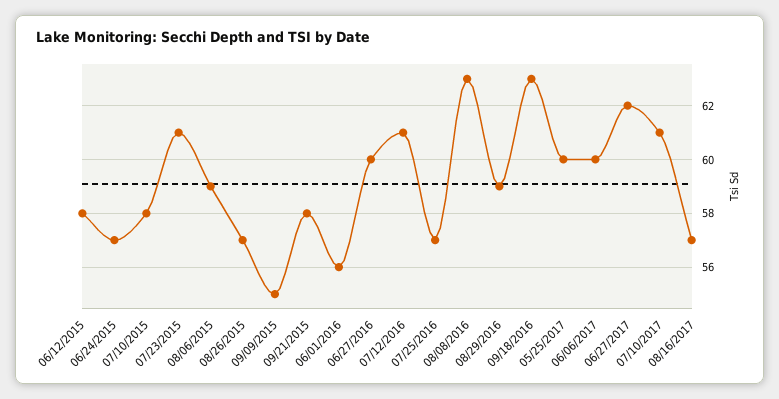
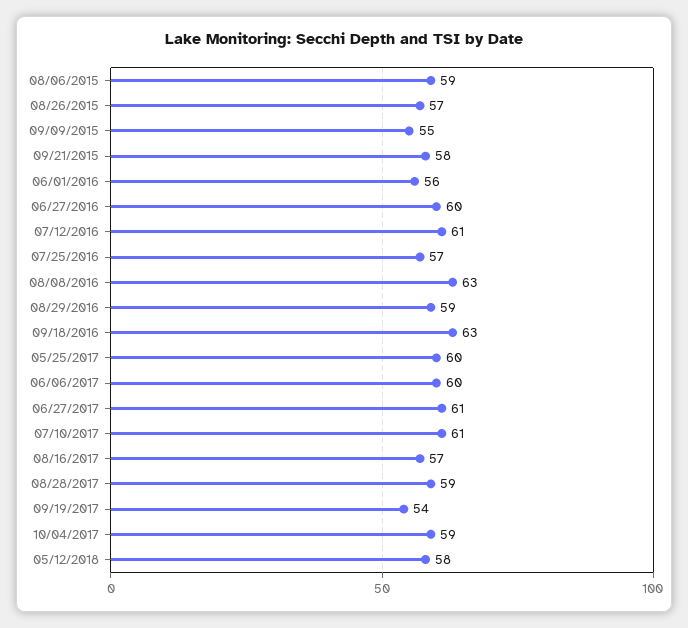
06/12/2015: 58 -> none
06/24/2015: 57 -> none
07/10/2015: 58 -> none
07/23/2015: 61 -> none
06/27/2017: 62 -> 61
08/28/2017: none -> 59
09/19/2017: none -> 54
10/04/2017: none -> 59
05/12/2018: none -> 58

